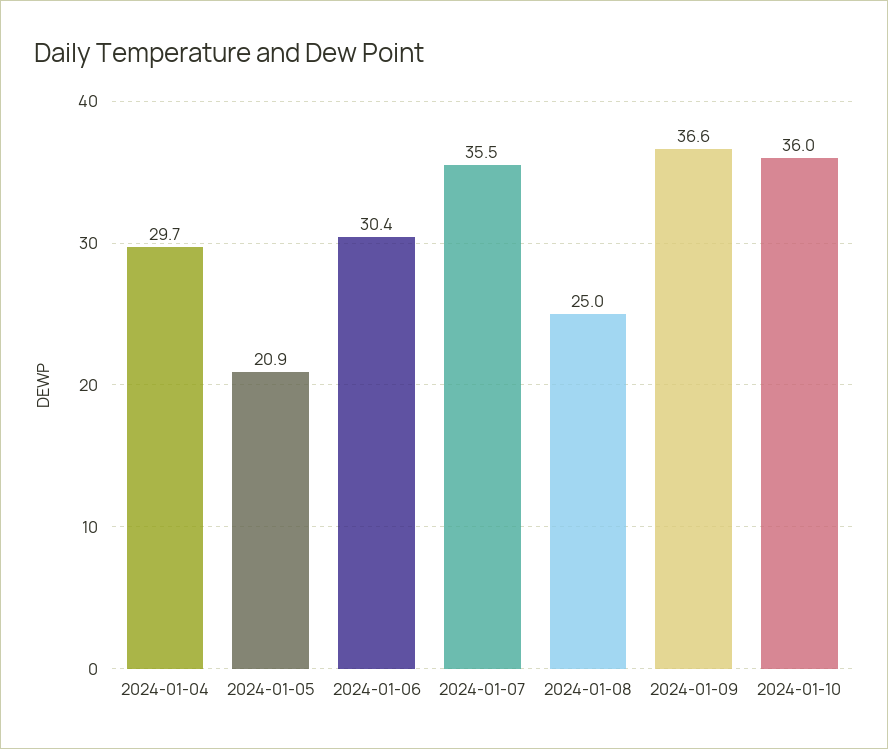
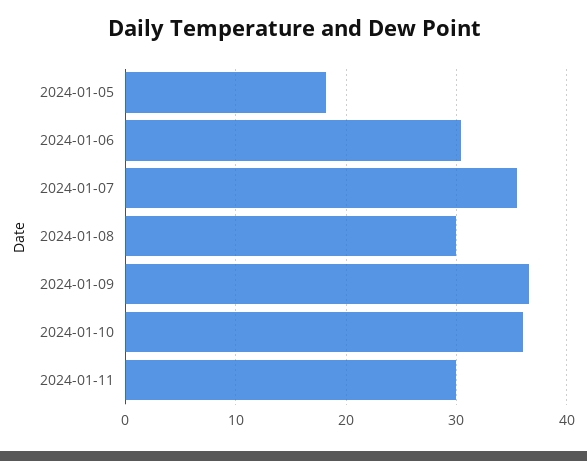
2024-01-04: 29.7 -> none
2024-01-05: 20.9 -> 18
2024-01-08: 25 -> 30
2024-01-11: none -> 30

